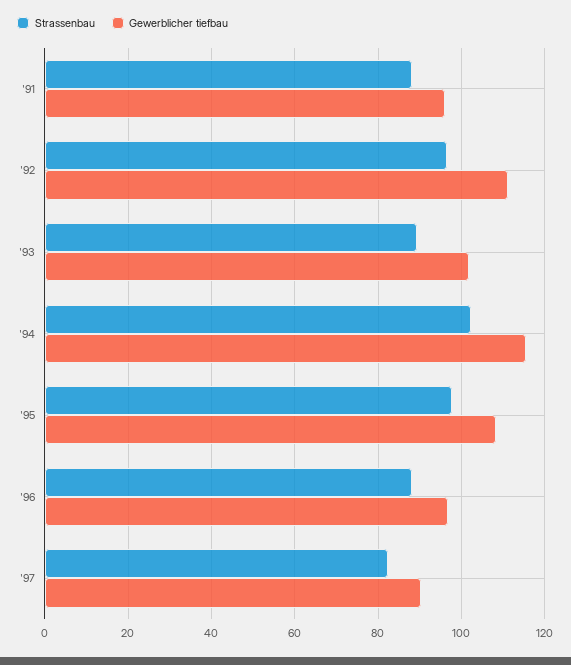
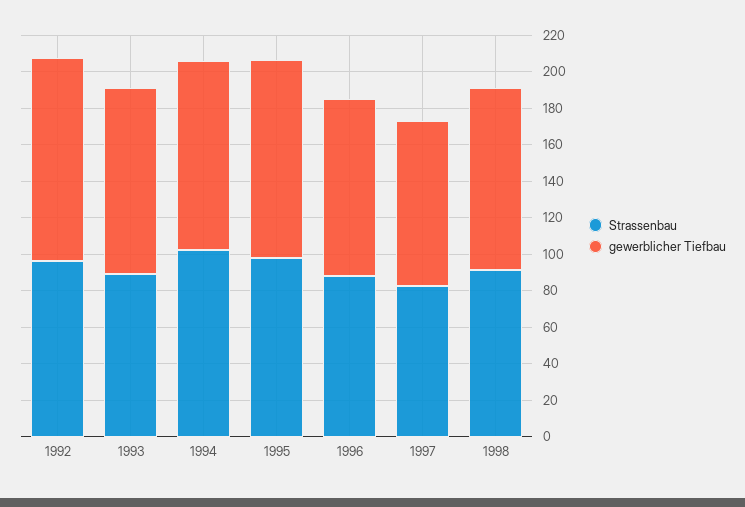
Strassenbau, '91: 88 -> none
Gewerblicher tiefbau, '91: 96 -> none
Gewerblicher tiefbau, '94: 116 -> 105
Strassenbau, 1998: none -> 90
Gewerblicher tiefbau, 1998: none -> 100

